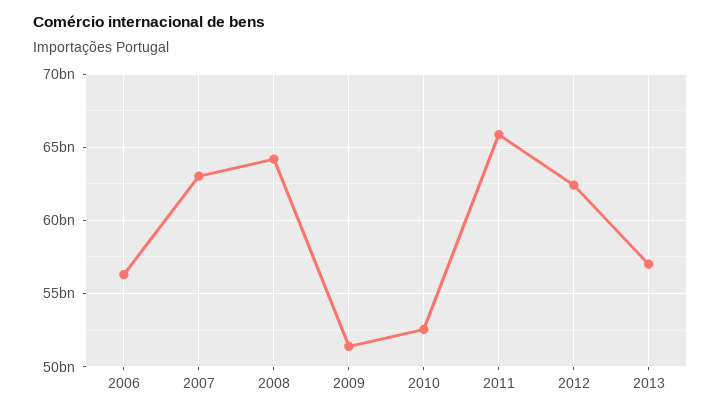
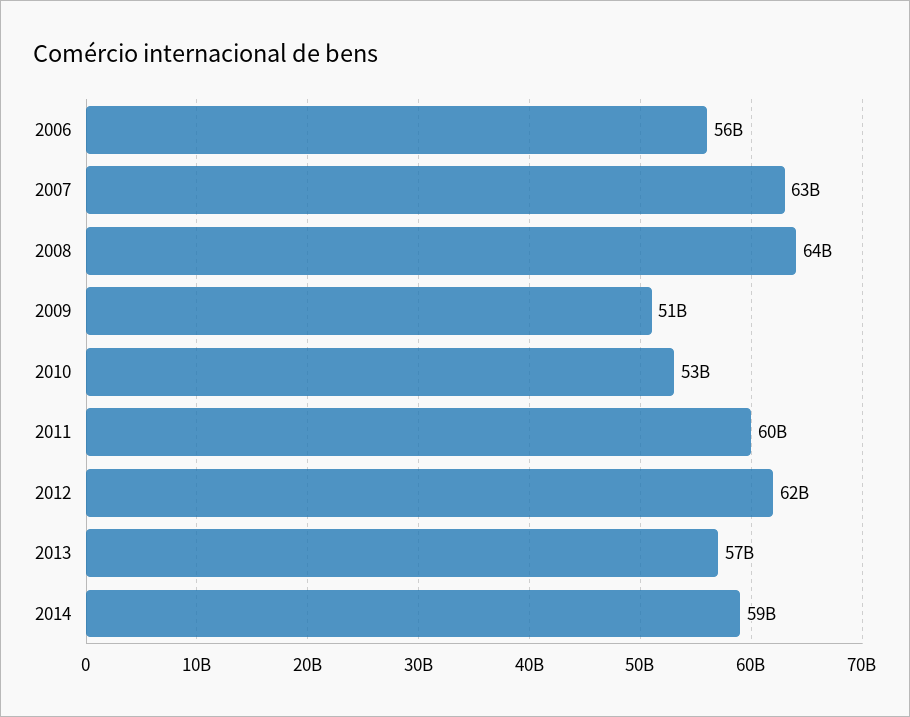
2011: 66000000000 -> 60000000000
2014: none -> 59000000000

